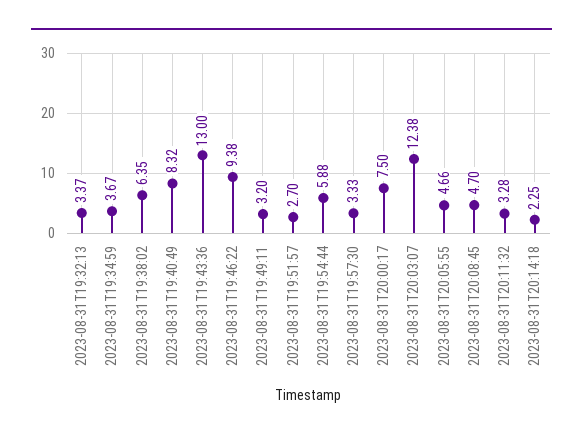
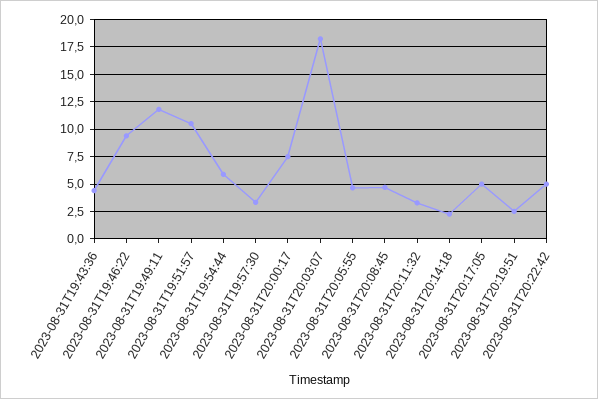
2023-08-31T19:32:13: 3.37 -> none
2023-08-31T19:34:59: 3.67 -> none
2023-08-31T19:38:02: 6.35 -> none
2023-08-31T19:40:49: 8.32 -> none
2023-08-31T19:43:36: 13 -> 5
2023-08-31T19:49:11: 3.2 -> 12.5
2023-08-31T19:51:57: 2.7 -> 10
2023-08-31T20:03:07: 12.38 -> 17.5
2023-08-31T20:17:05: none -> 5
2023-08-31T20:19:51: none -> 2.5
2023-08-31T20:22:42: none -> 5

